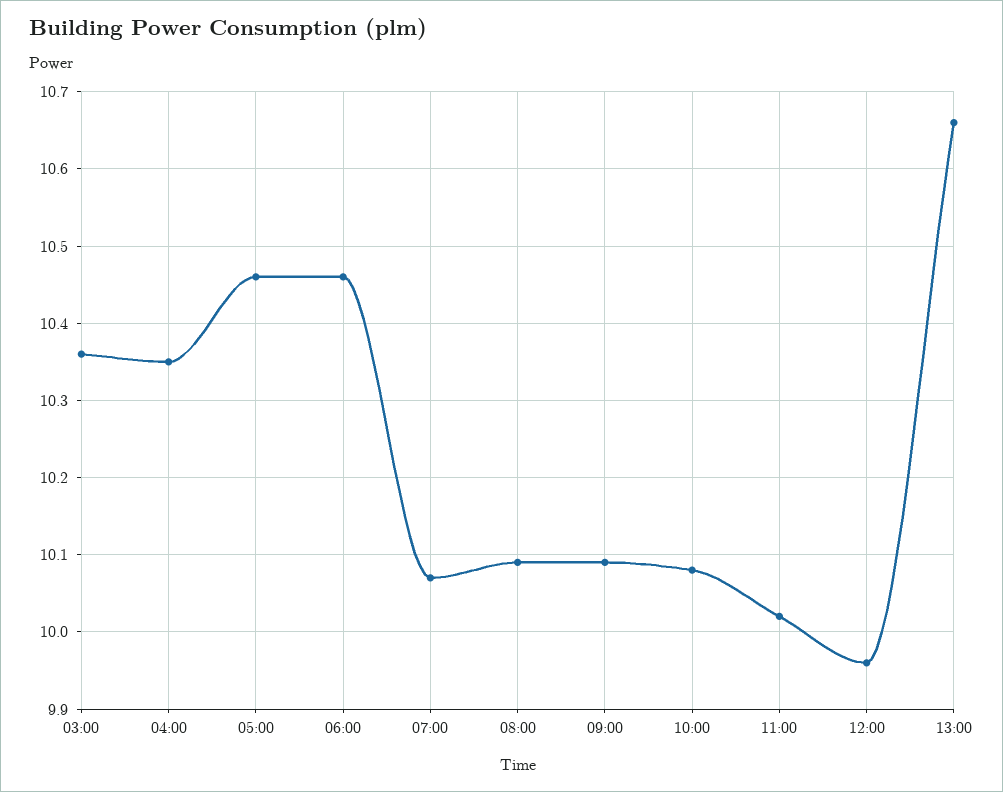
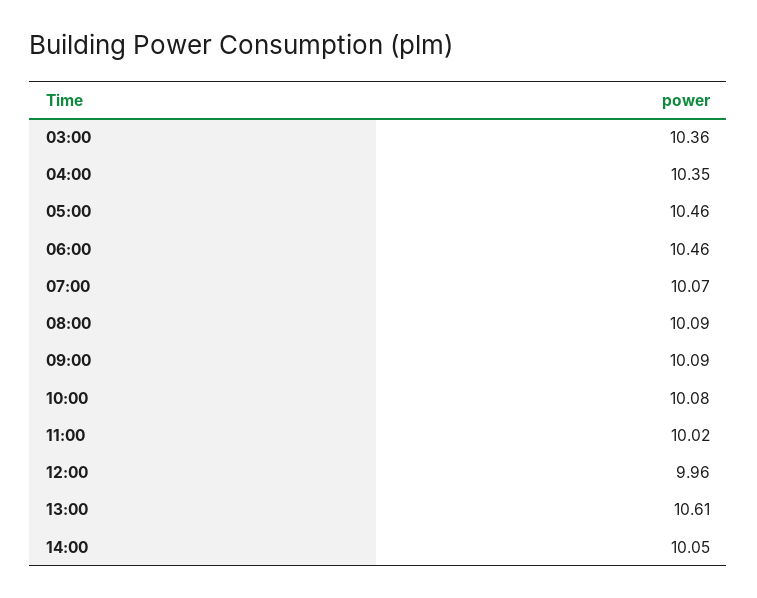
13:00: 10.66 -> 10.61
14:00: none -> 10.05

